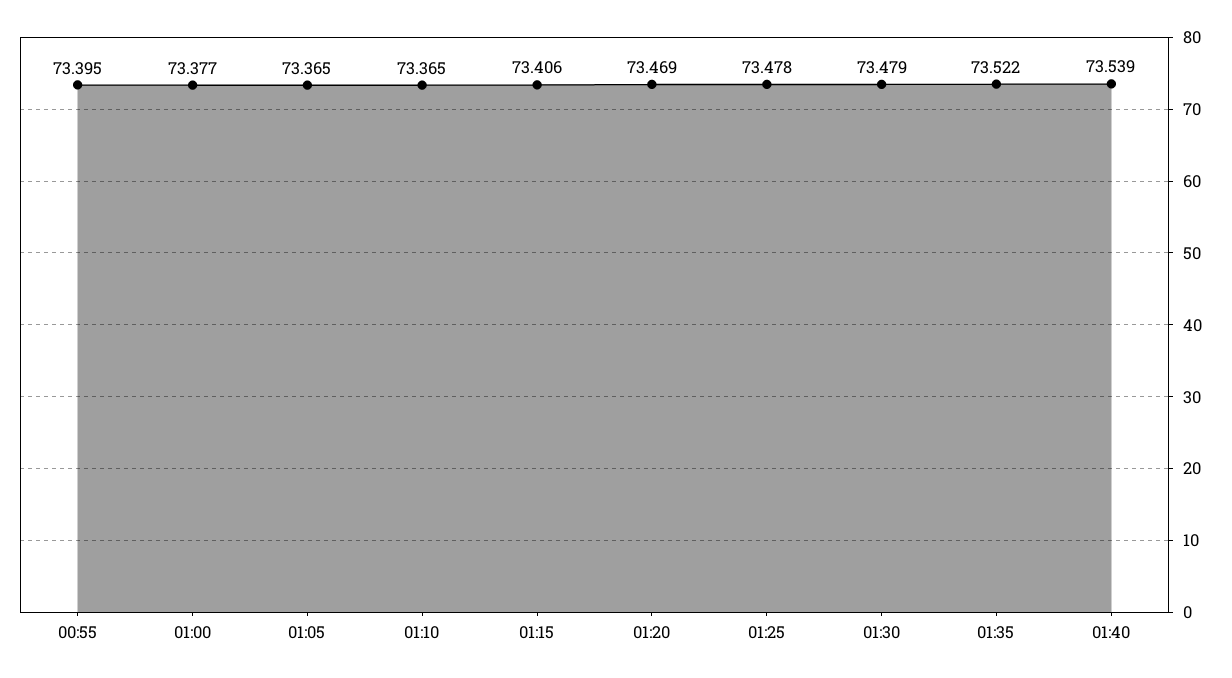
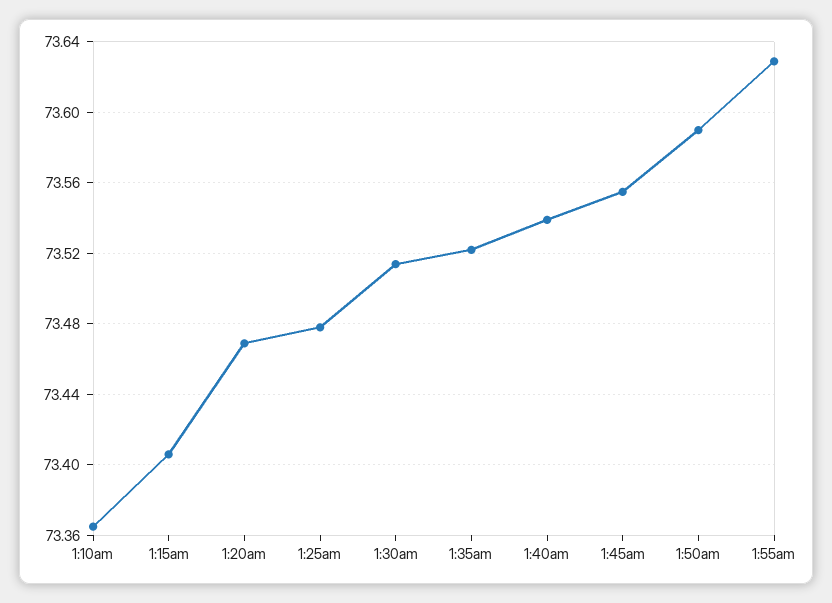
00:55: 73.395 -> none
01:00: 73.377 -> none
01:05: 73.365 -> none
01:30: 73.479 -> 73.515
1:45am: none -> 73.555
1:50am: none -> 73.59
1:55am: none -> 73.63

